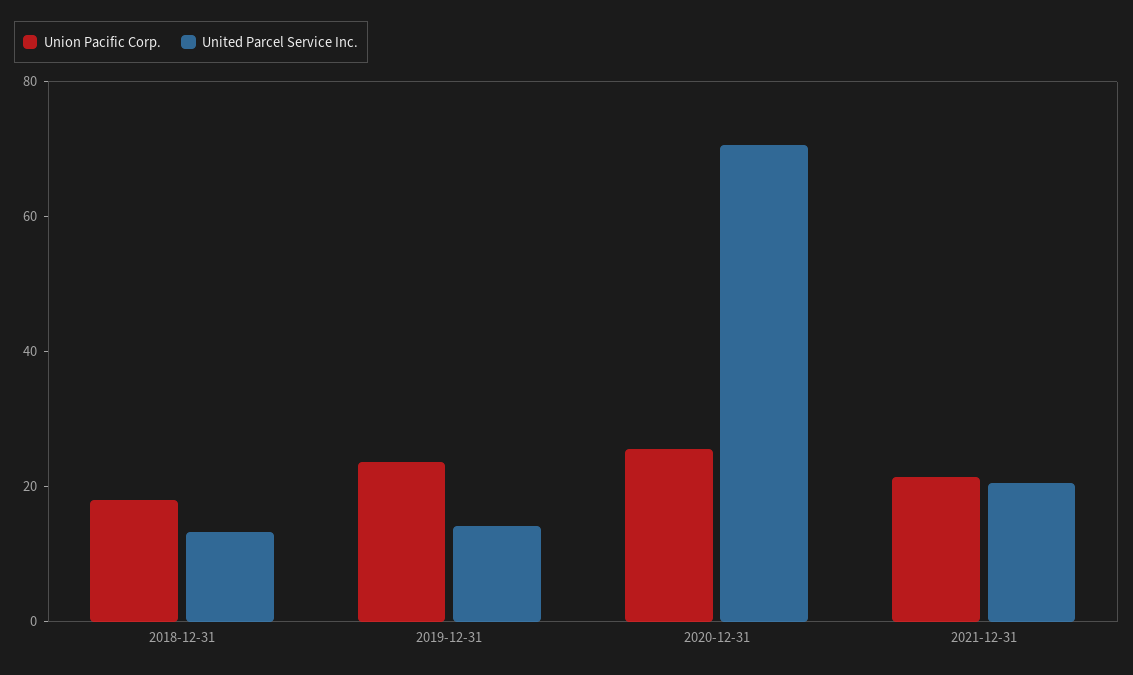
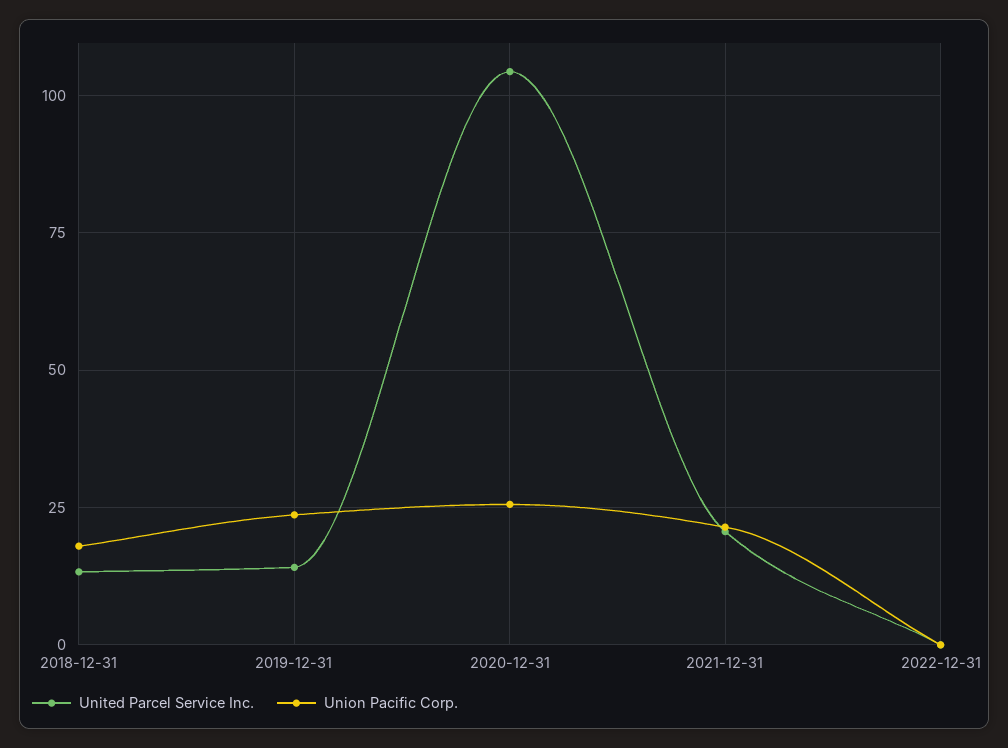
United Parcel Service Inc., 2020-12-31: 70 -> 105
United Parcel Service Inc., 2022-12-31: none -> 0
Union Pacific Corp., 2022-12-31: none -> 0

